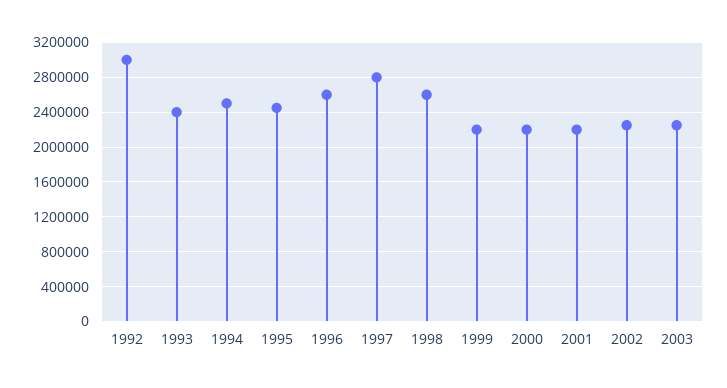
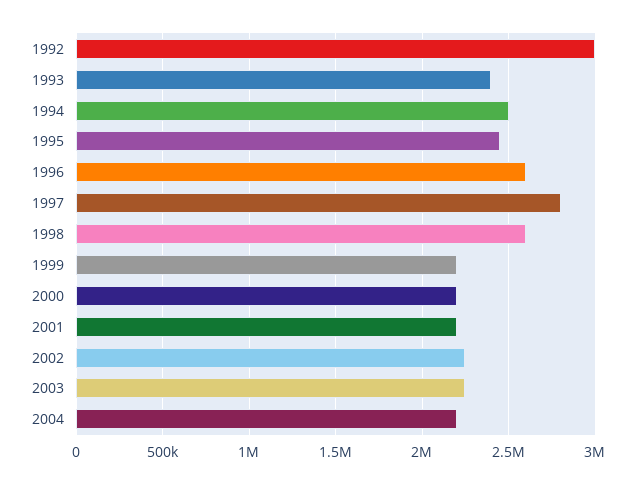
2004: none -> 2200000

